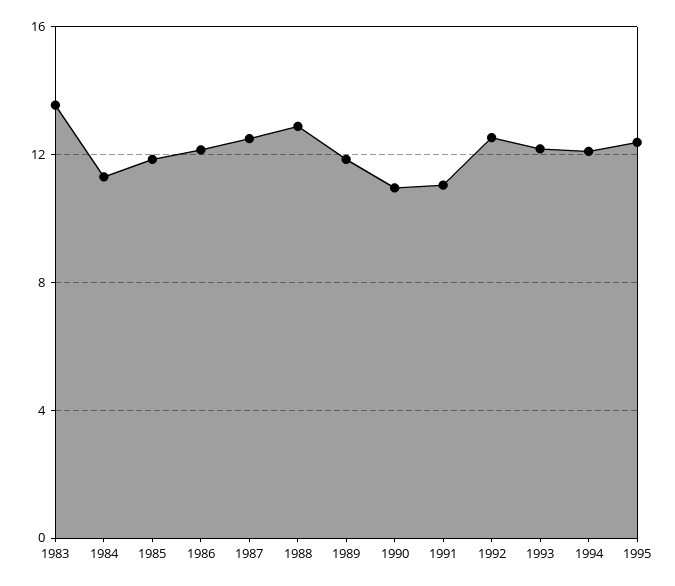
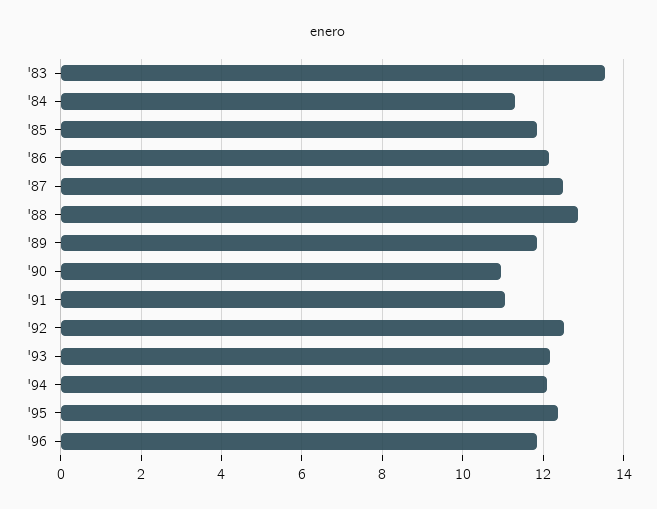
'96: none -> 11.8

